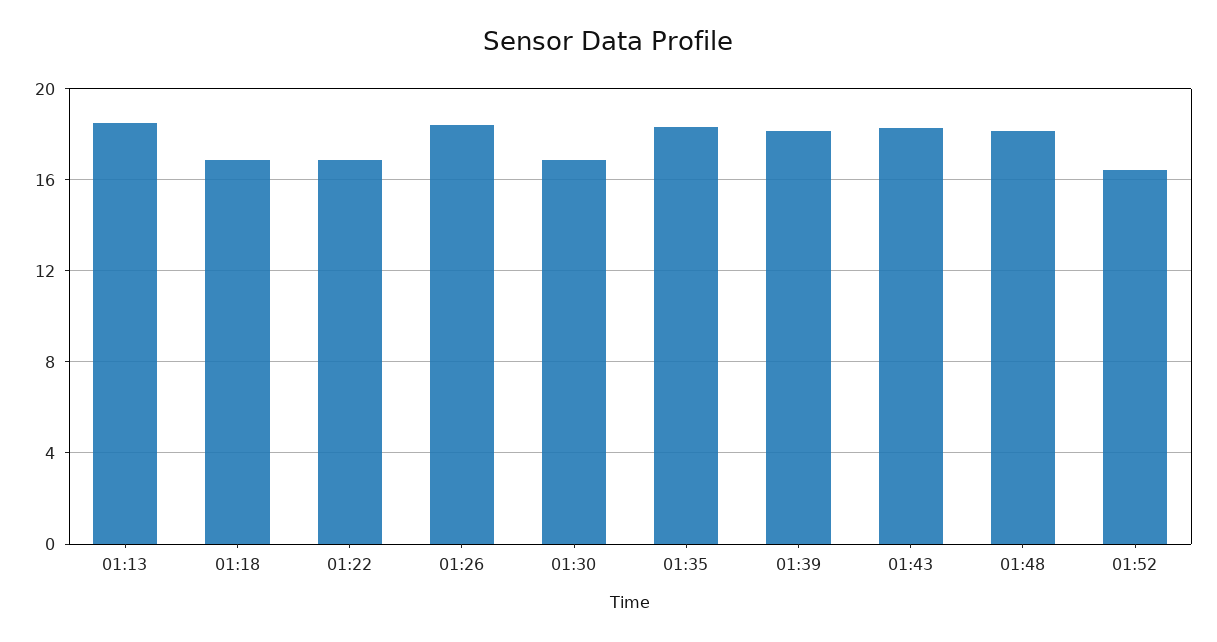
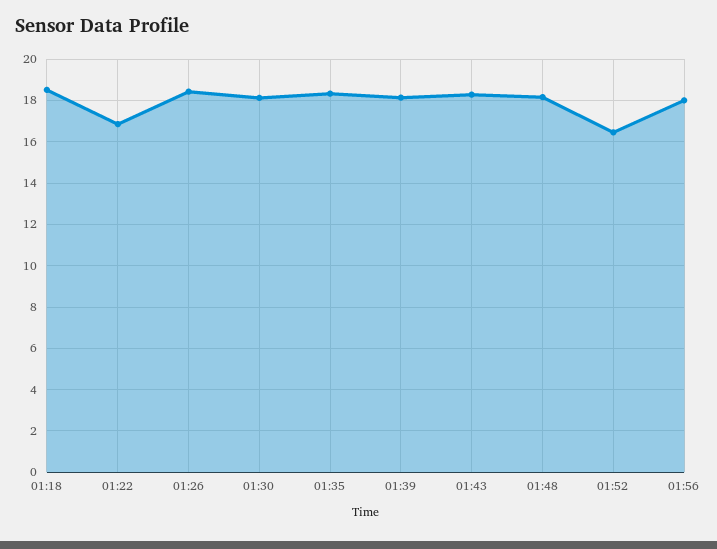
01:13: 18.5 -> none
01:18: 17 -> 18.5
01:30: 17 -> 18
01:56: none -> 18

